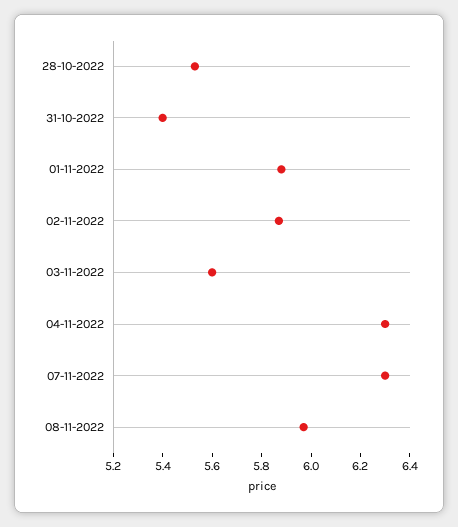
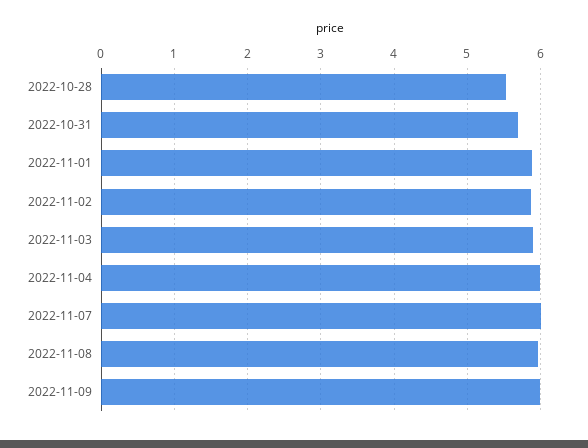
31-10-2022: 5.4 -> 5.7
03-11-2022: 5.6 -> 5.9
04-11-2022: 6.3 -> 6
07-11-2022: 6.3 -> 6
2022-11-09: none -> 6

